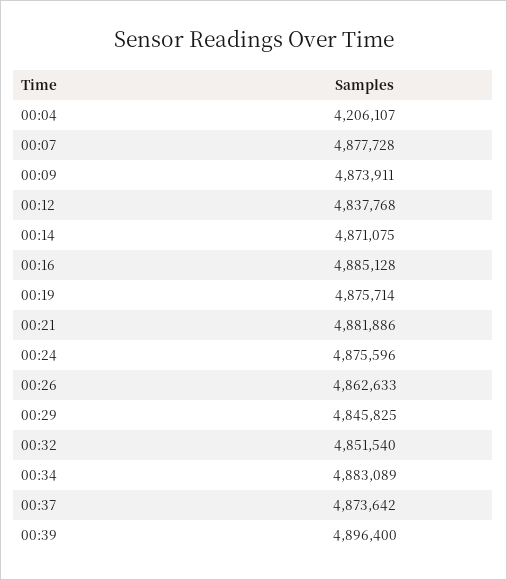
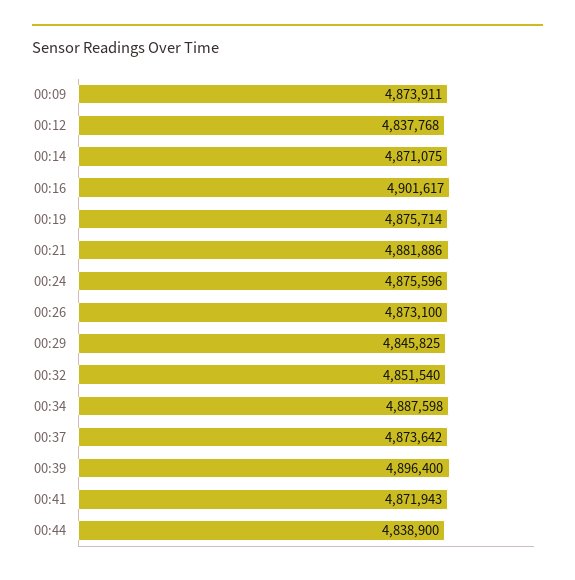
00:04: 4206107 -> none
00:07: 4877728 -> none
00:16: 4885128 -> 4901617
00:26: 4862633 -> 4873100
00:34: 4883089 -> 4887598
00:41: none -> 4871943
00:44: none -> 4838900

